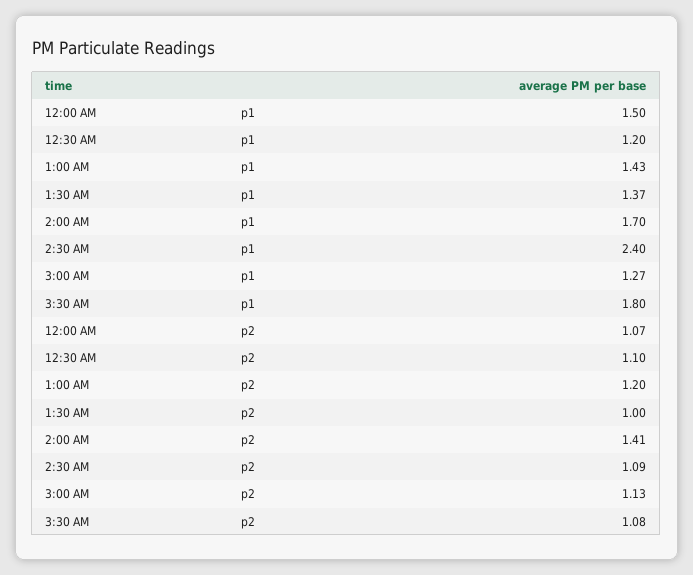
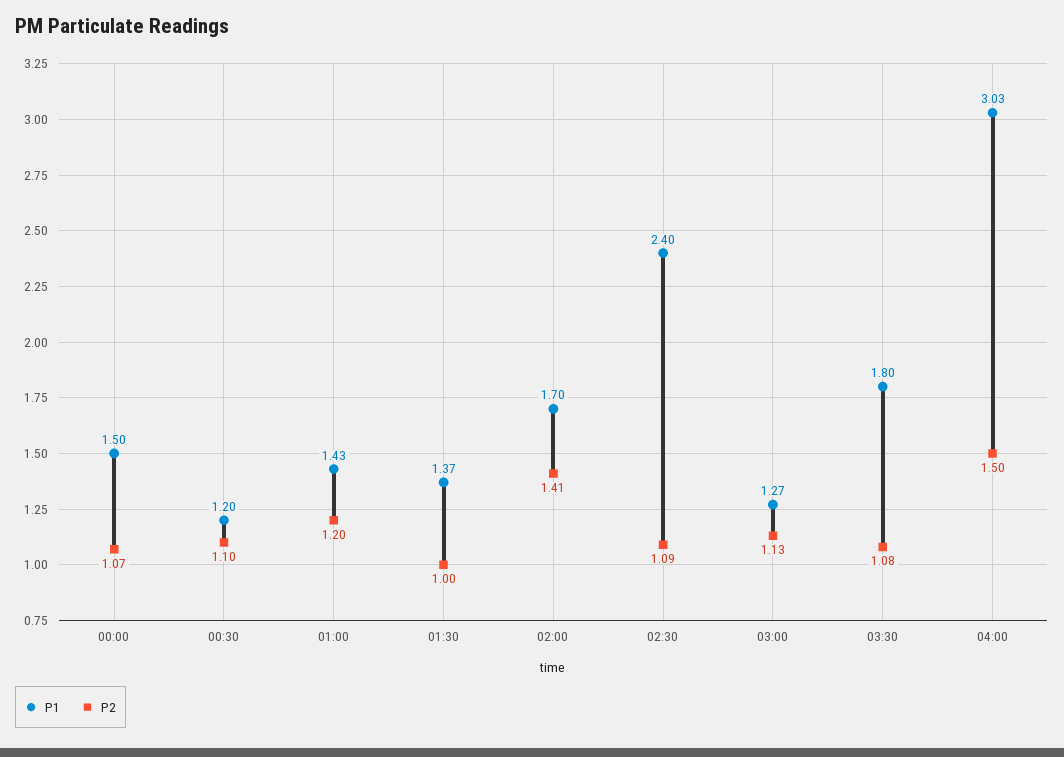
p1, 04:00: none -> 3.03
p2, 04:00: none -> 1.5

